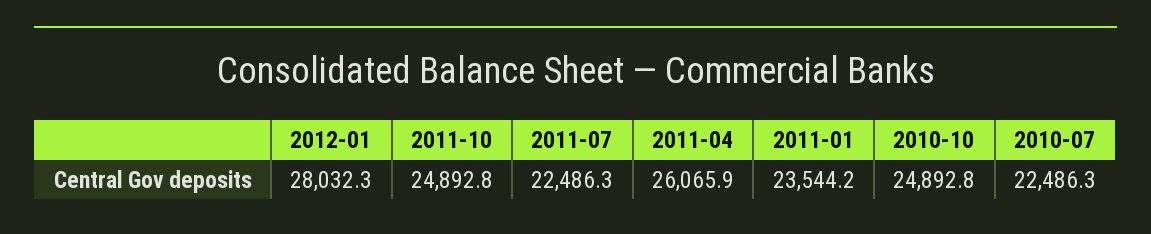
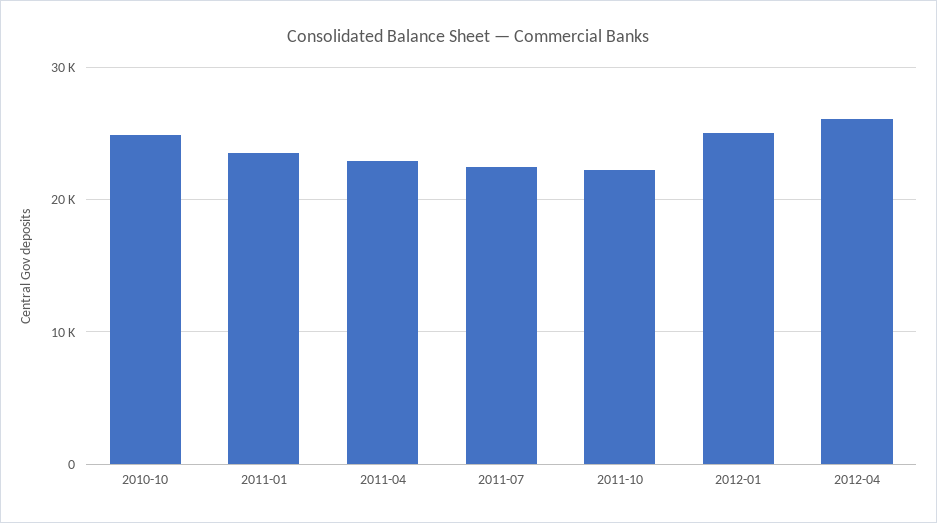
2012-01: 28032.3 -> 25000
2011-10: 24892.8 -> 22000
2011-04: 26065.9 -> 23000
2010-07: 22486.3 -> none
2012-04: none -> 26000

